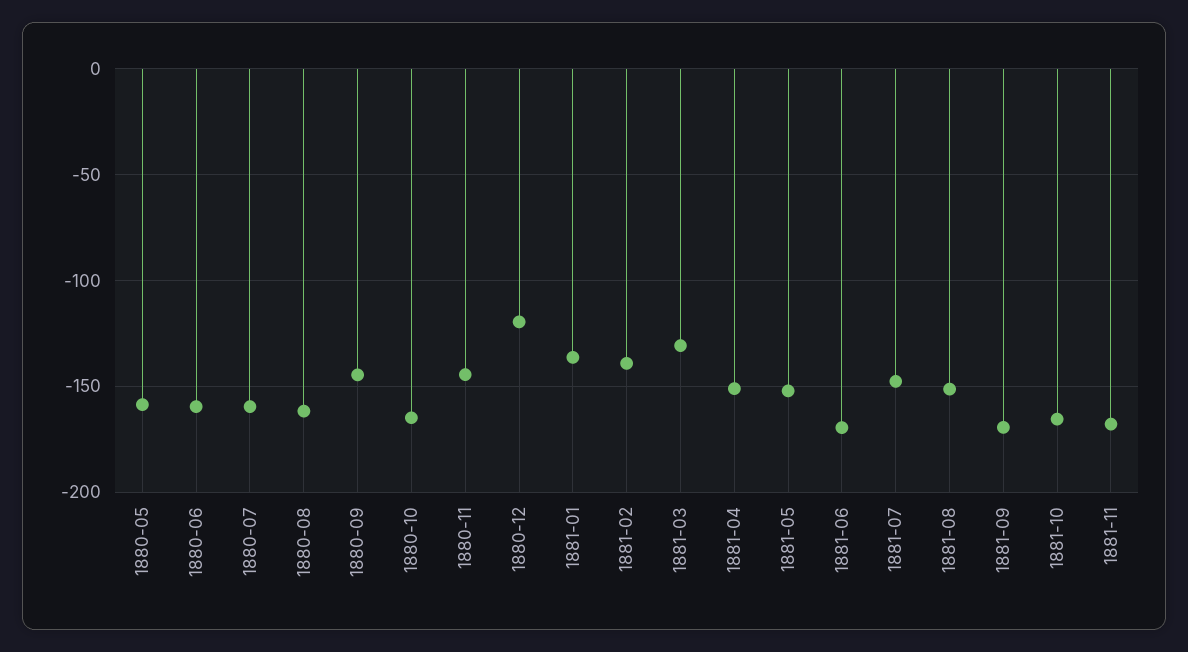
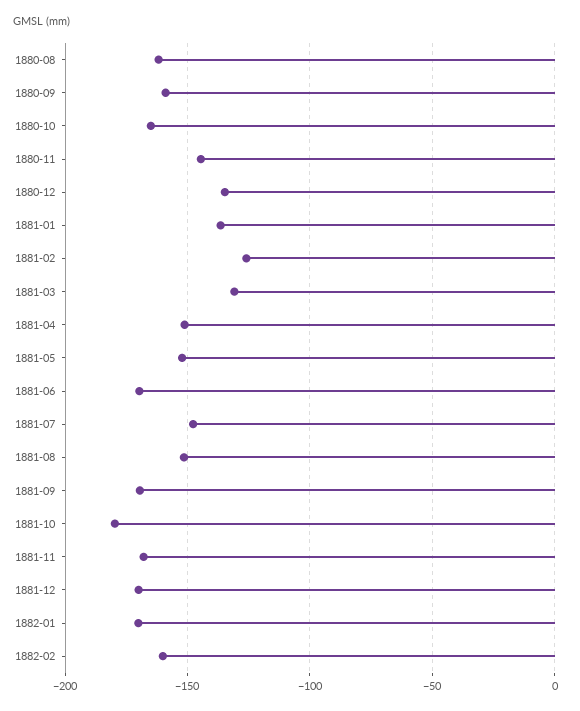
1880-05: -160 -> none
1880-06: -160 -> none
1880-07: -160 -> none
1880-09: -145 -> -160
1880-12: -120 -> -135
1881-02: -140 -> -125
1881-10: -165 -> -180
1881-12: none -> -170
1882-01: none -> -170
1882-02: none -> -160

